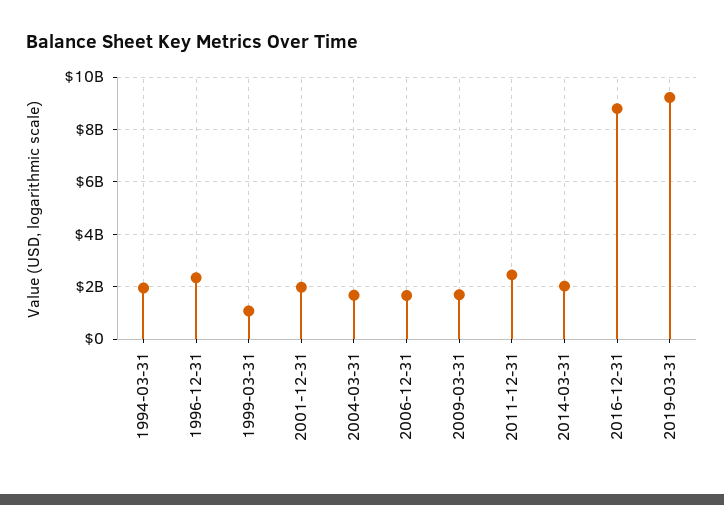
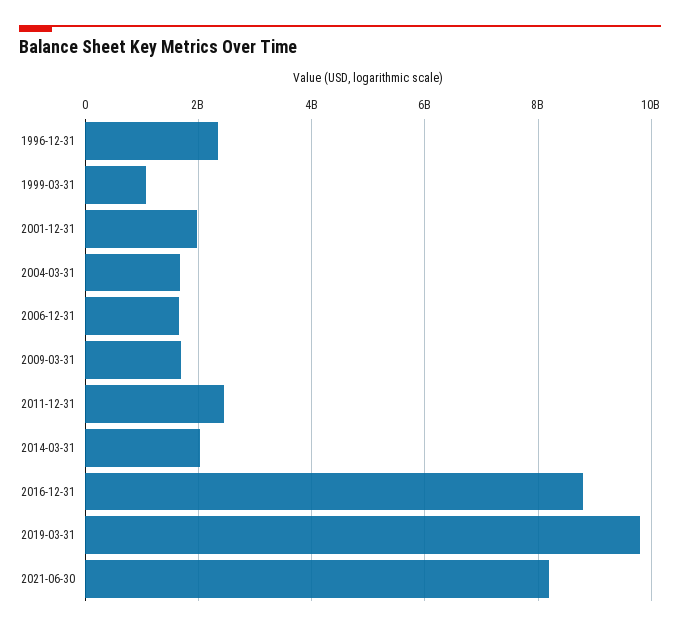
1994-03-31: 2000000000 -> none
2019-03-31: 9250000000 -> 9800000000
2021-06-30: none -> 8200000000

